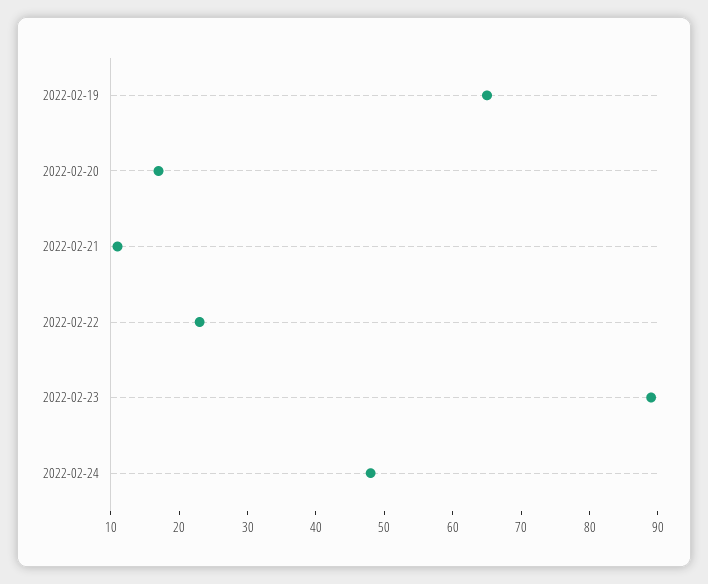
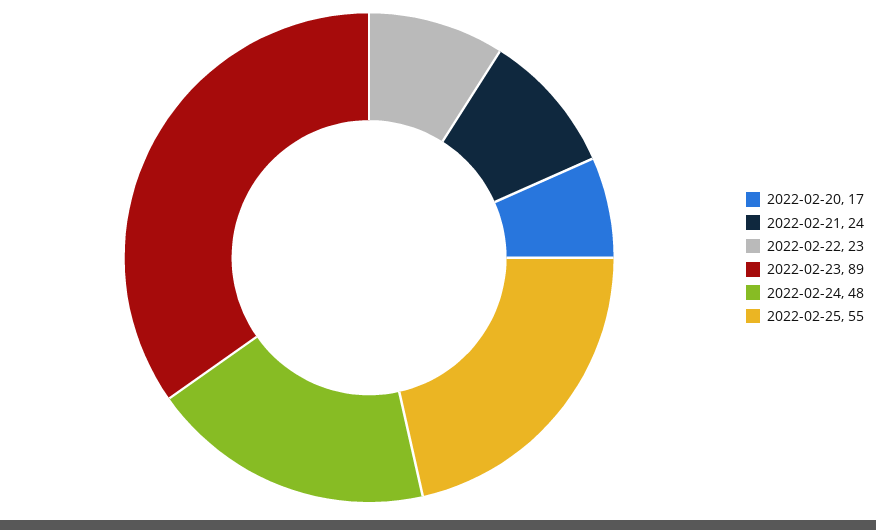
2022-02-19: 65 -> none
2022-02-21: 10 -> 24
2022-02-25: none -> 55

